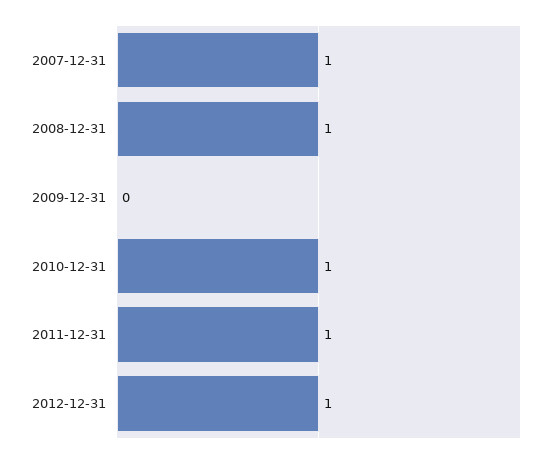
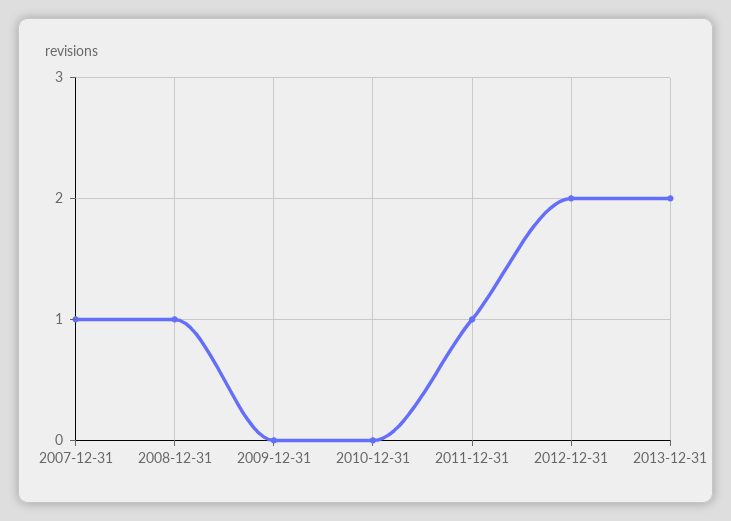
2010-12-31: 1 -> 0
2012-12-31: 1 -> 2
2013-12-31: none -> 2

